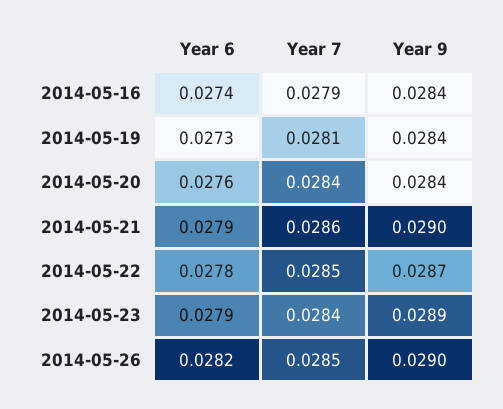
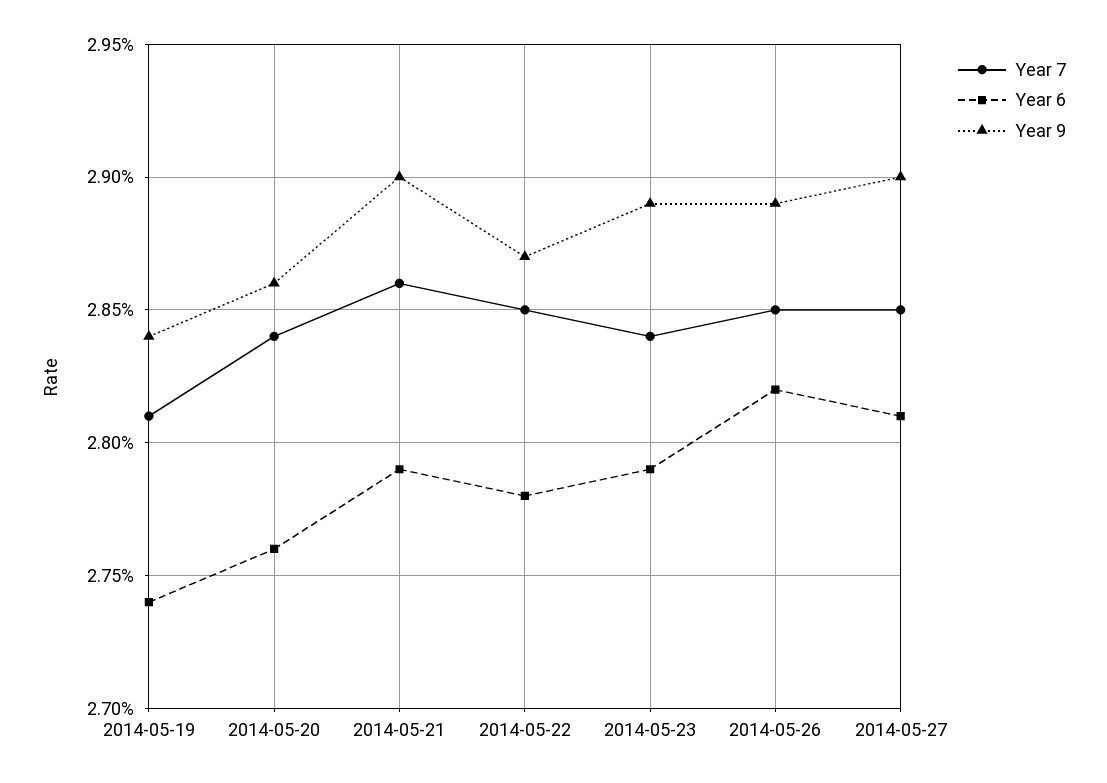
Year 6, 2014-05-16: 0.0274 -> none
Year 7, 2014-05-16: 0.0279 -> none
Year 9, 2014-05-16: 0.0284 -> none
Year 6, 2014-05-19: 0.0273 -> 0.0274
Year 9, 2014-05-20: 0.0284 -> 0.0286
Year 9, 2014-05-26: 0.029 -> 0.0289
Year 7, 2014-05-27: none -> 0.0285
Year 6, 2014-05-27: none -> 0.0281
Year 9, 2014-05-27: none -> 0.029

